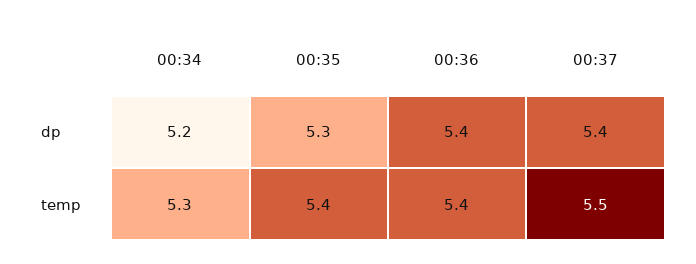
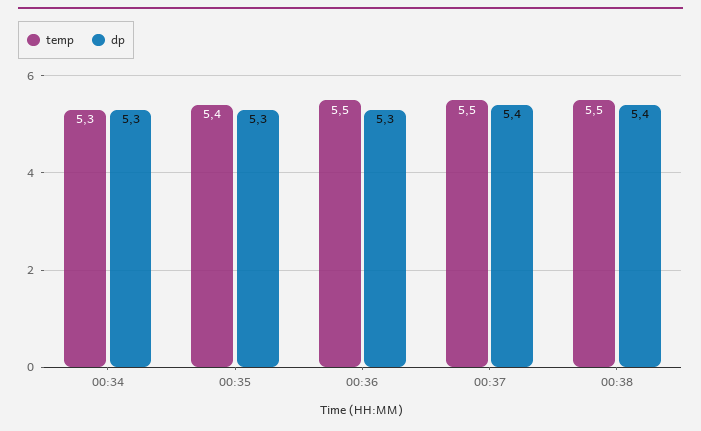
dp, 00:34: 5.2 -> 5.3
dp, 00:36: 5.4 -> 5.3
temp, 00:36: 5.4 -> 5.5
temp, 00:38: none -> 5.5
dp, 00:38: none -> 5.4

